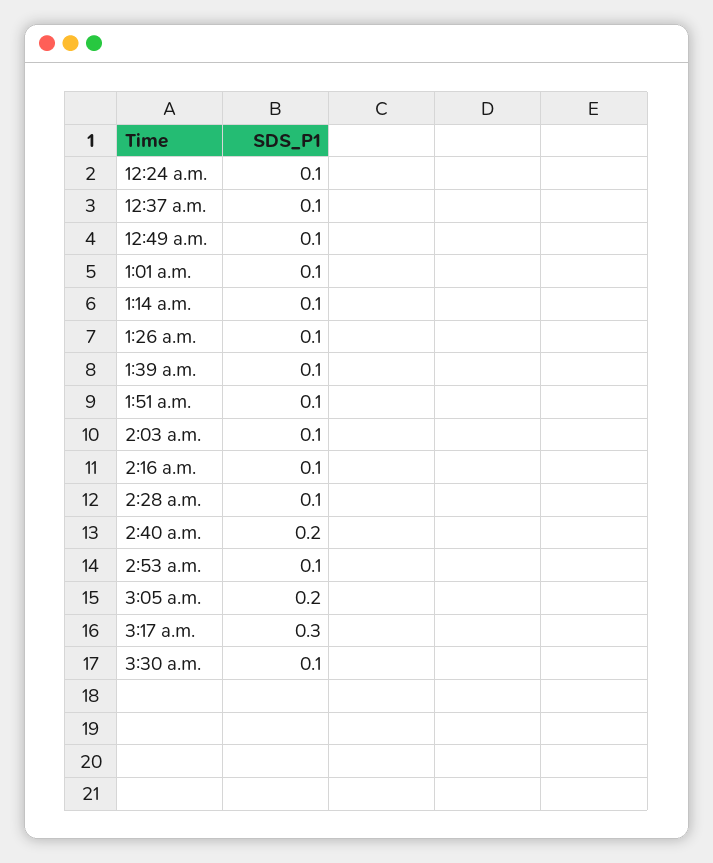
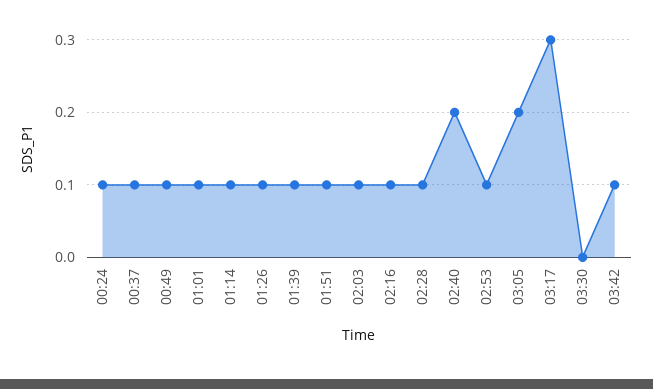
3:30 a.m.: 0.1 -> 0
03:42: none -> 0.1

